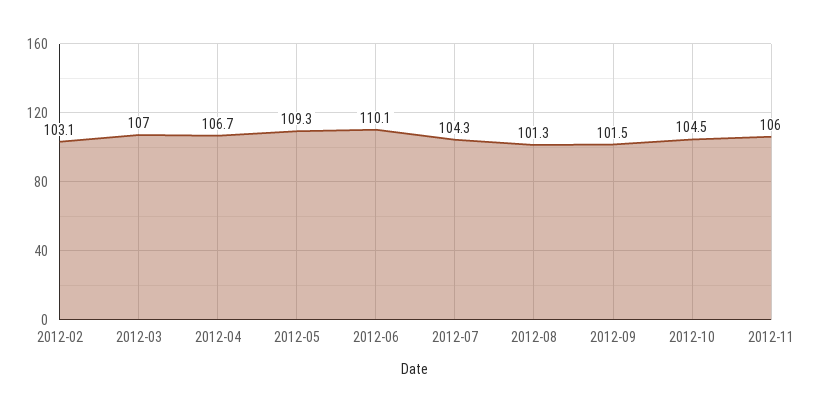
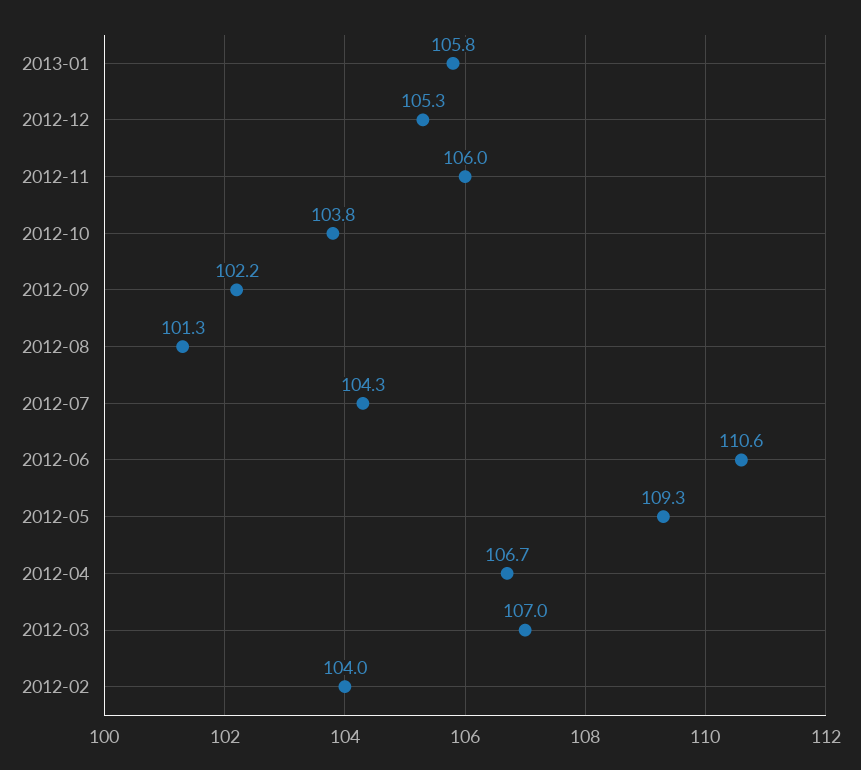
2012-02: 103.1 -> 104
2012-06: 110.1 -> 110.6
2012-09: 101.5 -> 102.2
2012-10: 104.5 -> 103.8
2013-01: none -> 105.8
2012-12: none -> 105.3

